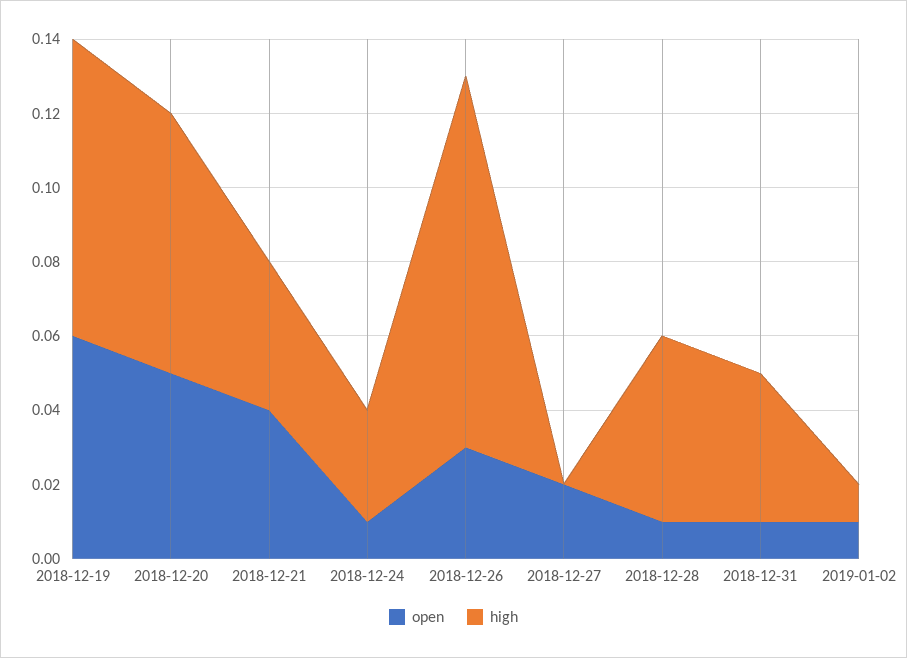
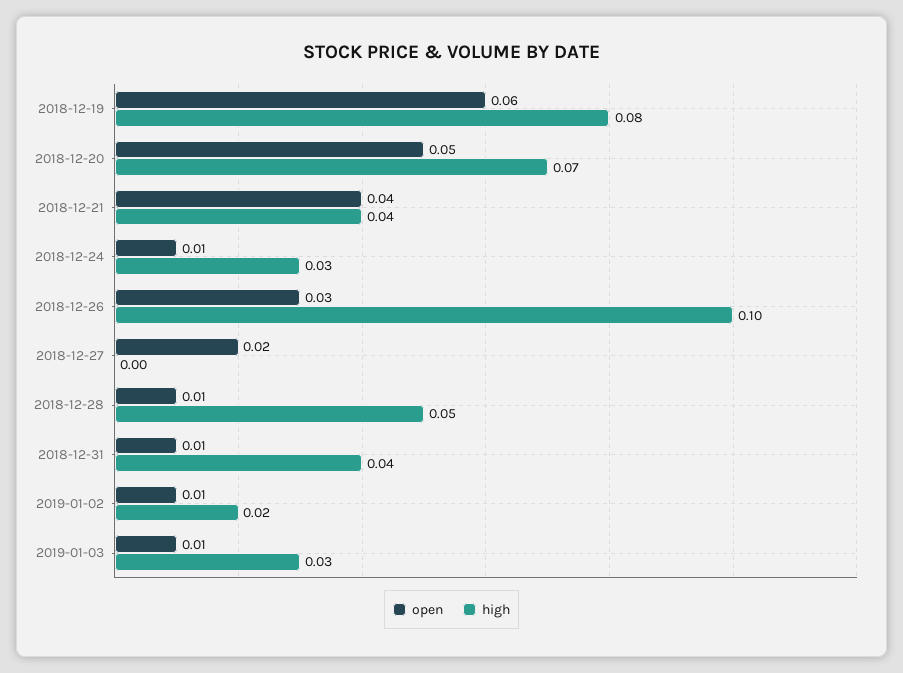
high, 2019-01-02: 0.01 -> 0.02
open, 2019-01-03: none -> 0.01
high, 2019-01-03: none -> 0.03

